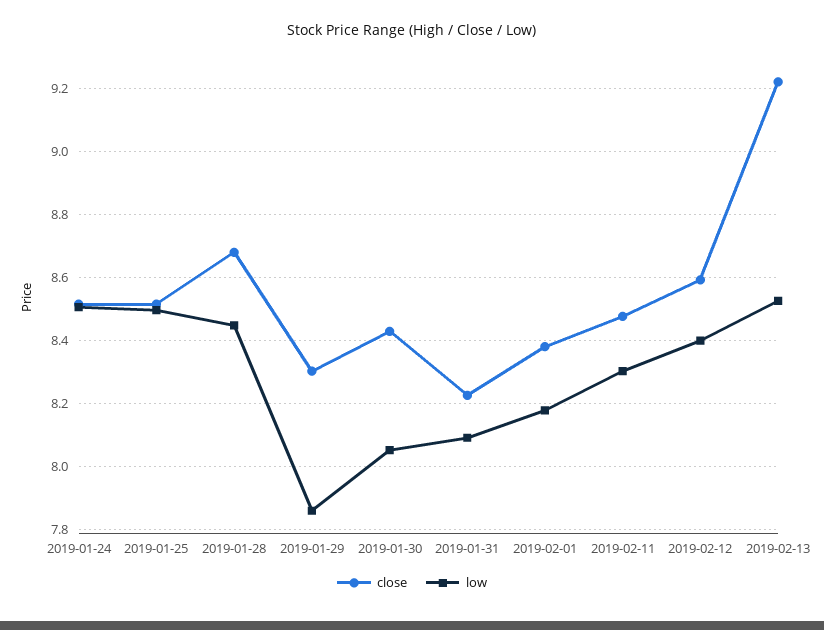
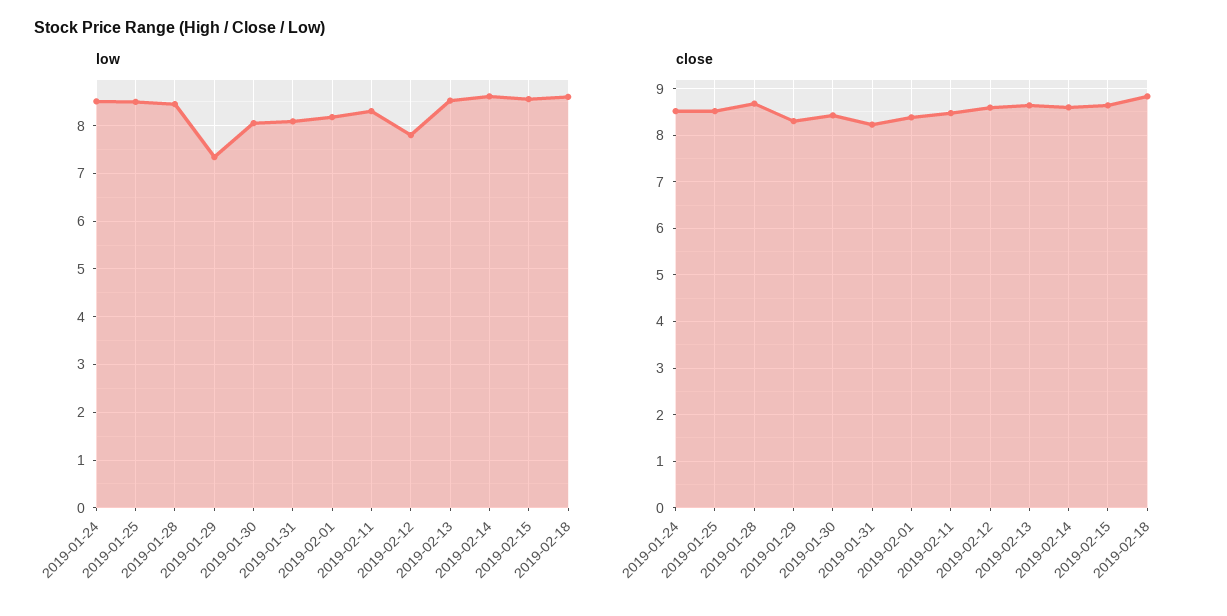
low, 2019-01-29: 7.86 -> 7.4
low, 2019-02-12: 8.4 -> 7.8
close, 2019-02-13: 9.22 -> 8.6
low, 2019-02-14: none -> 8.6
low, 2019-02-15: none -> 8.6
low, 2019-02-18: none -> 8.6
close, 2019-02-14: none -> 8.6
close, 2019-02-15: none -> 8.6
close, 2019-02-18: none -> 8.8

